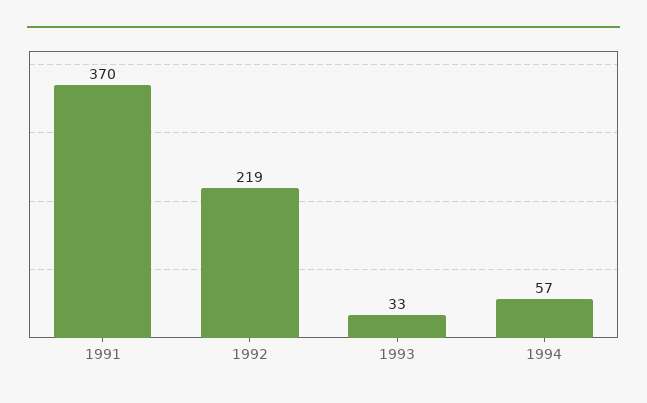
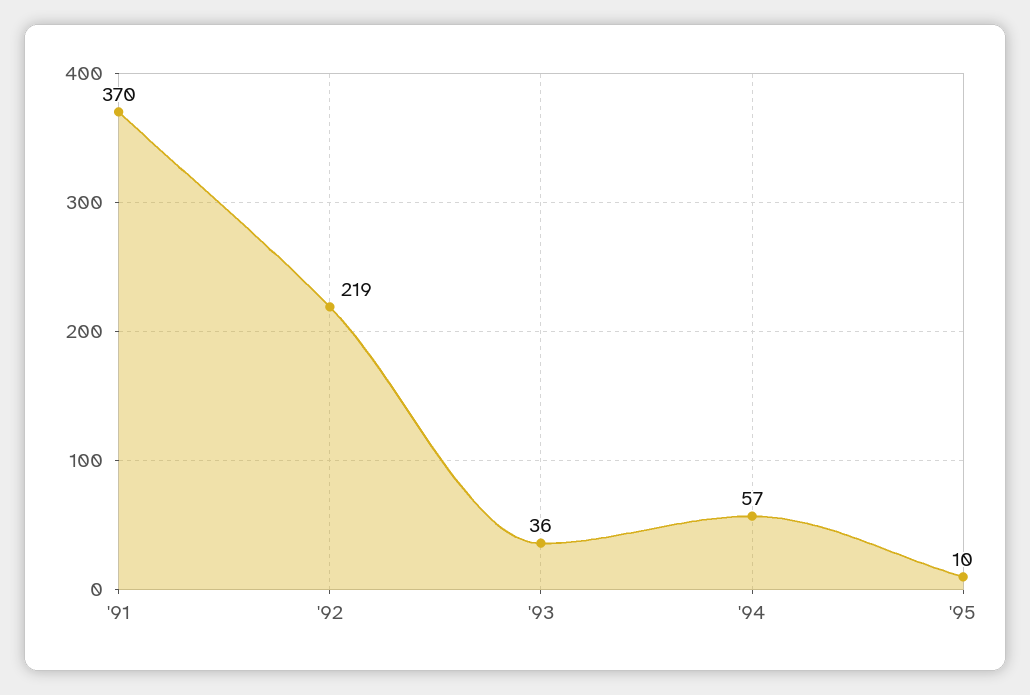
1993: 33 -> 36
'95: none -> 10

